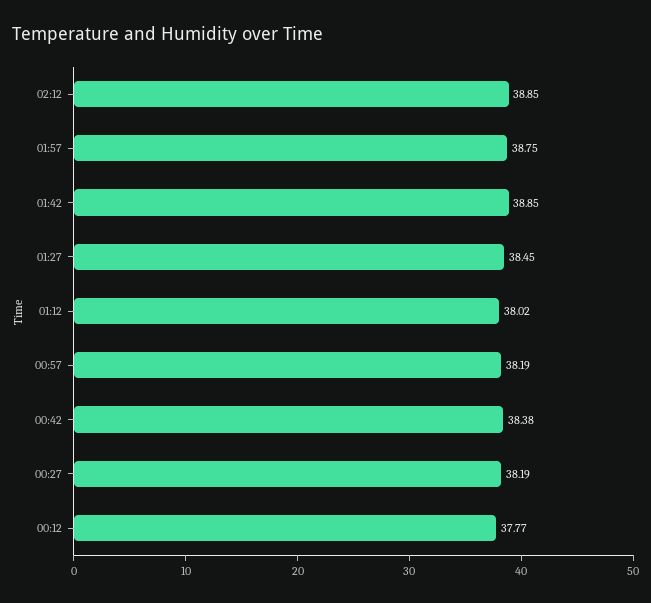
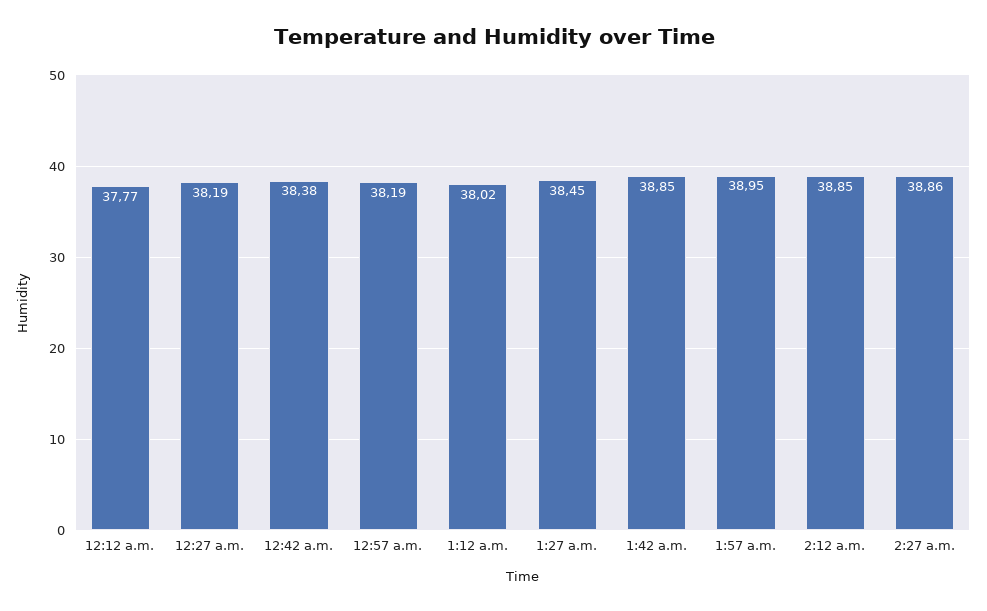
01:57: 38.75 -> 38.95
2:27 a.m.: none -> 38.86

